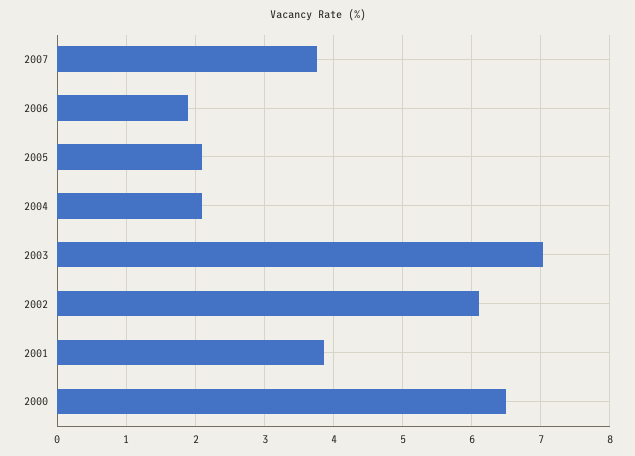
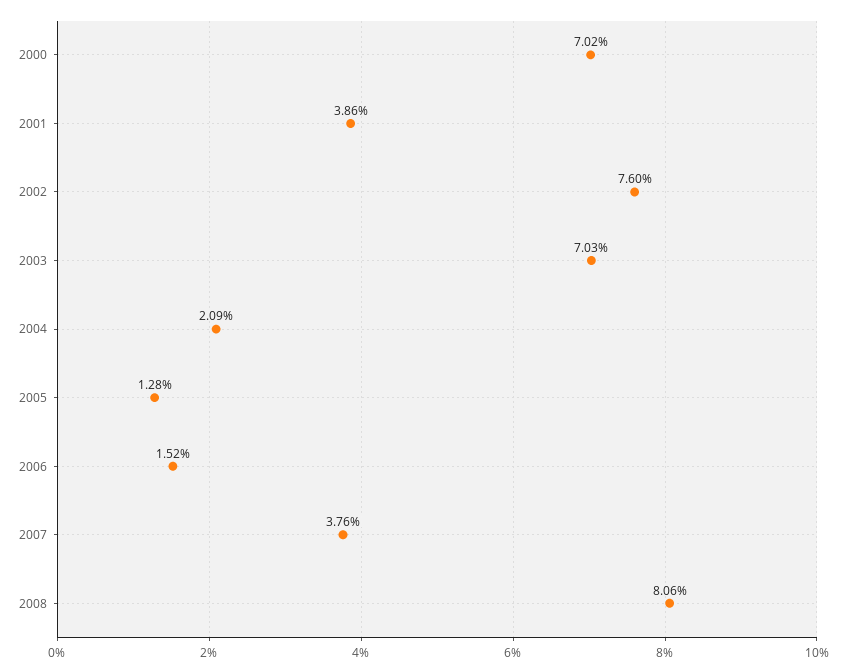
2006: 1.9 -> 1.52
2005: 2.1 -> 1.28
2002: 6.1 -> 7.6
2000: 6.5 -> 7.02
2008: none -> 8.06

